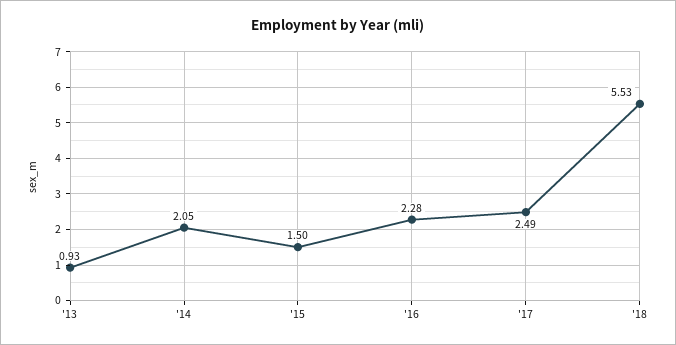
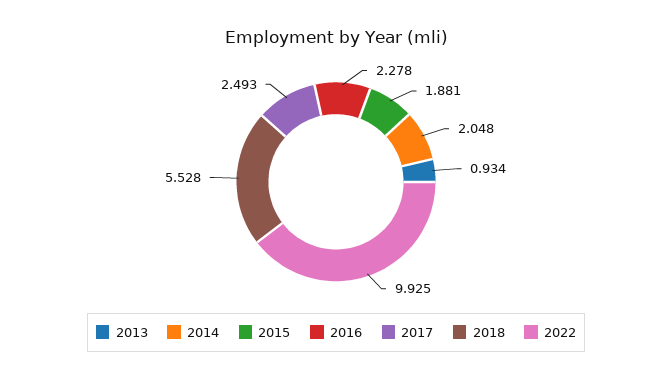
'15: 1.5 -> 1.881
2022: none -> 9.925

